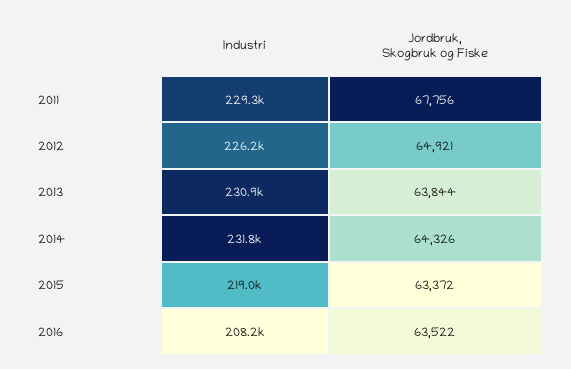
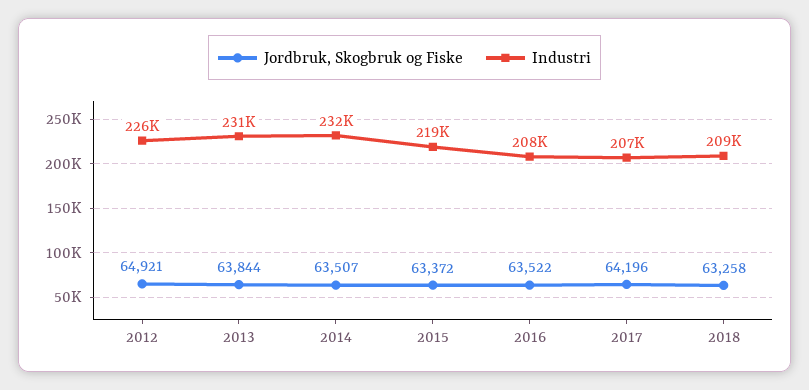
Industri, 2011: 229300 -> none
Jordbruk, Skogbruk og Fiske, 2011: 67756 -> none
Jordbruk, Skogbruk og Fiske, 2014: 64326 -> 63507
Jordbruk, Skogbruk og Fiske, 2017: none -> 64196
Industri, 2017: none -> 207000
Jordbruk, Skogbruk og Fiske, 2018: none -> 63258
Industri, 2018: none -> 209000

